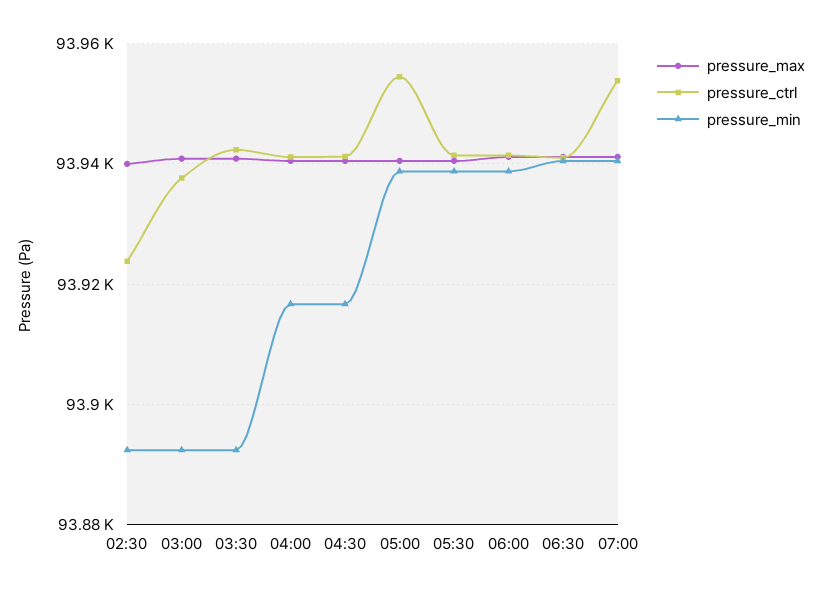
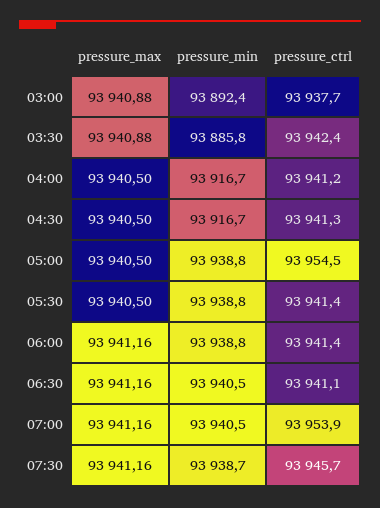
pressure_max, 02:30: 93940 -> none
pressure_ctrl, 02:30: 93924 -> none
pressure_min, 02:30: 93892 -> none
pressure_min, 03:30: 93892 -> 93885.8
pressure_max, 07:30: none -> 93941.16
pressure_min, 07:30: none -> 93938.7
pressure_ctrl, 07:30: none -> 93945.7

